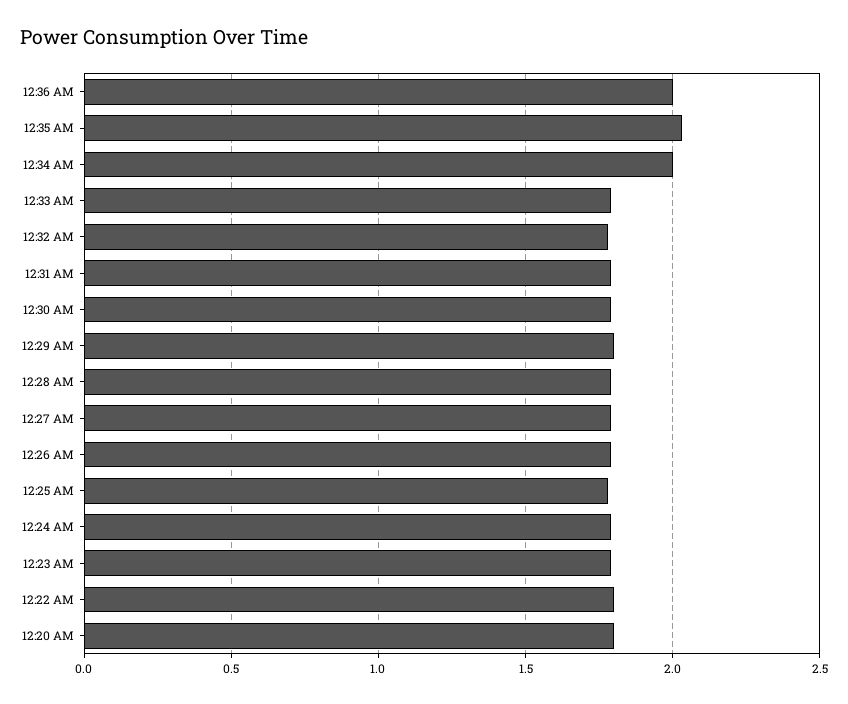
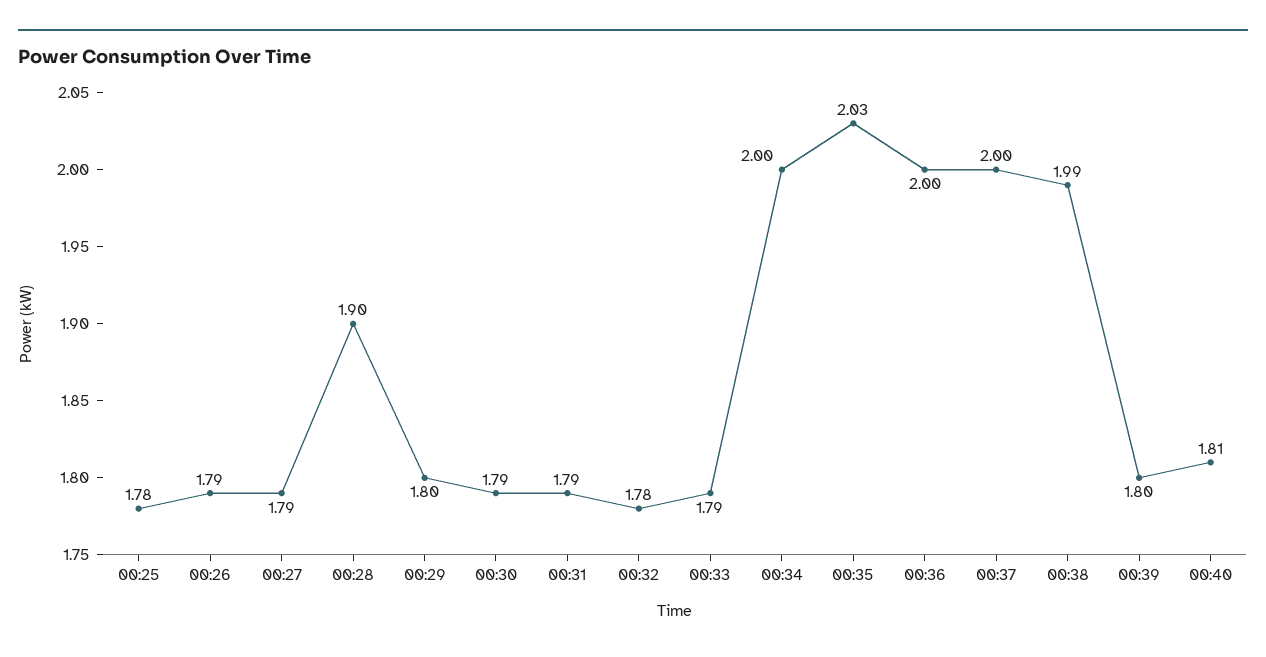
12:28 AM: 1.8 -> 1.9
12:24 AM: 1.8 -> none
12:23 AM: 1.8 -> none
12:22 AM: 1.8 -> none
12:20 AM: 1.8 -> none
00:37: none -> 2
00:38: none -> 1.99
00:39: none -> 1.8
00:40: none -> 1.81

